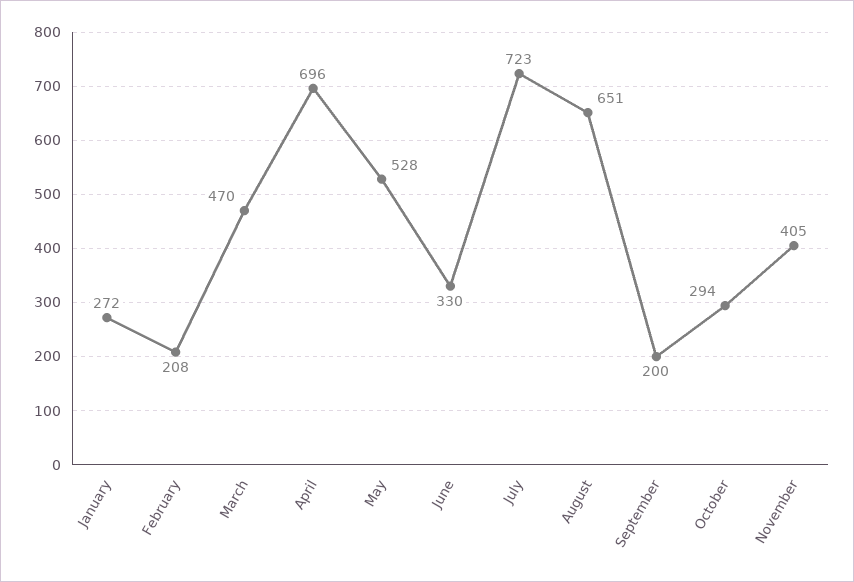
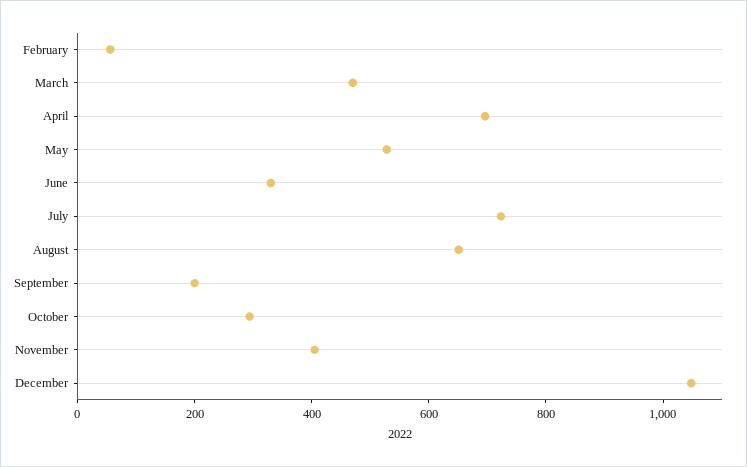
January: 272 -> none
February: 208 -> 50
December: none -> 1050

